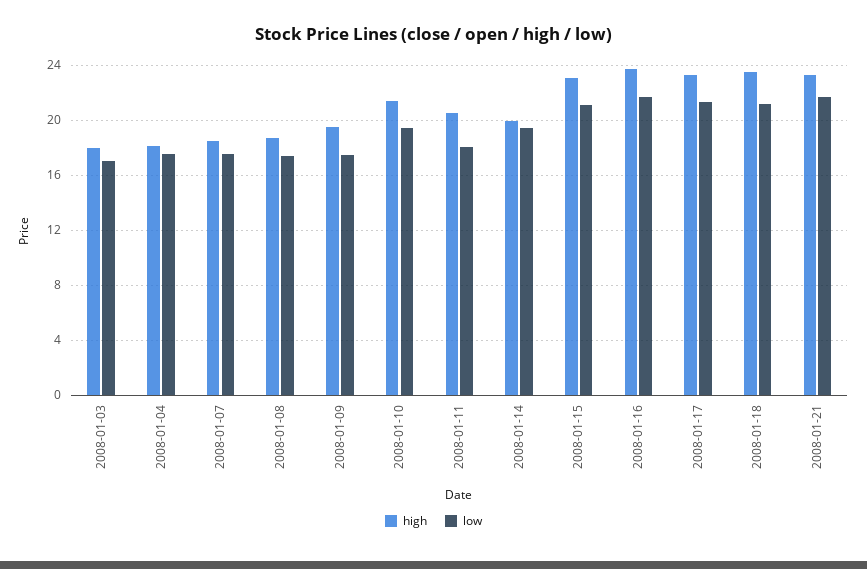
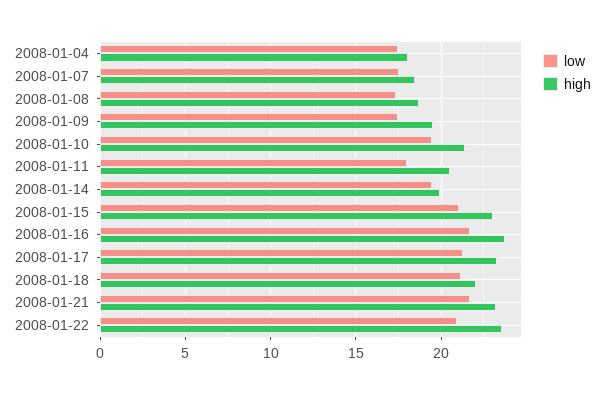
high, 2008-01-03: 18 -> none
low, 2008-01-03: 17 -> none
high, 2008-01-18: 23.5 -> 22
low, 2008-01-22: none -> 21
high, 2008-01-22: none -> 23.5

